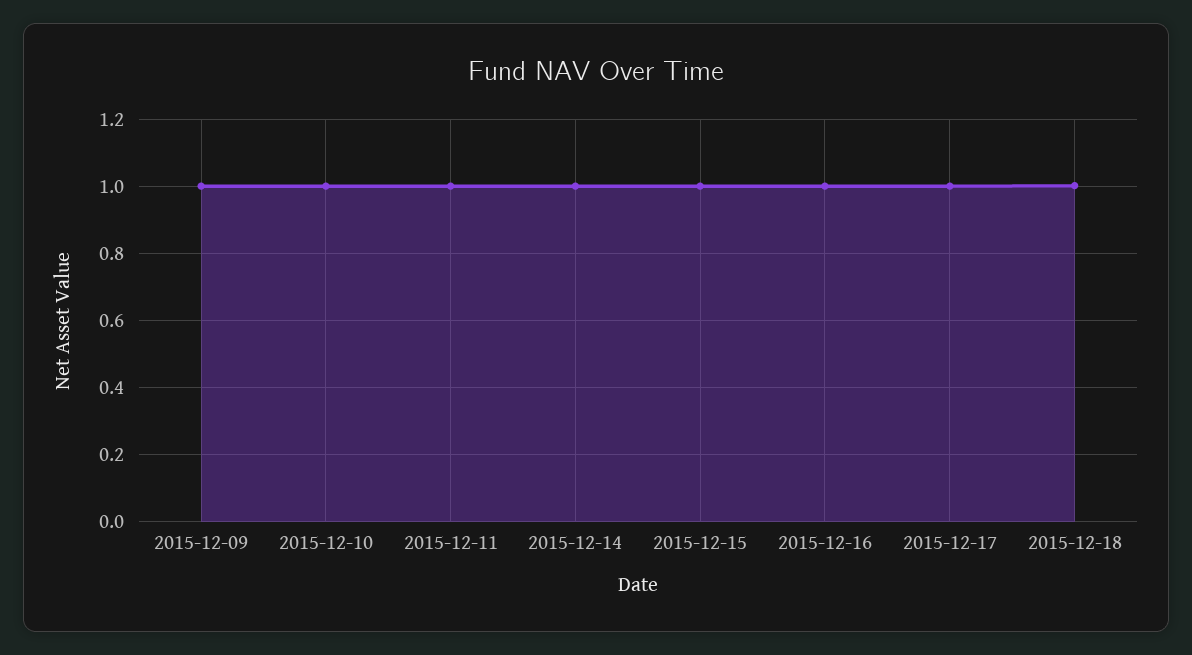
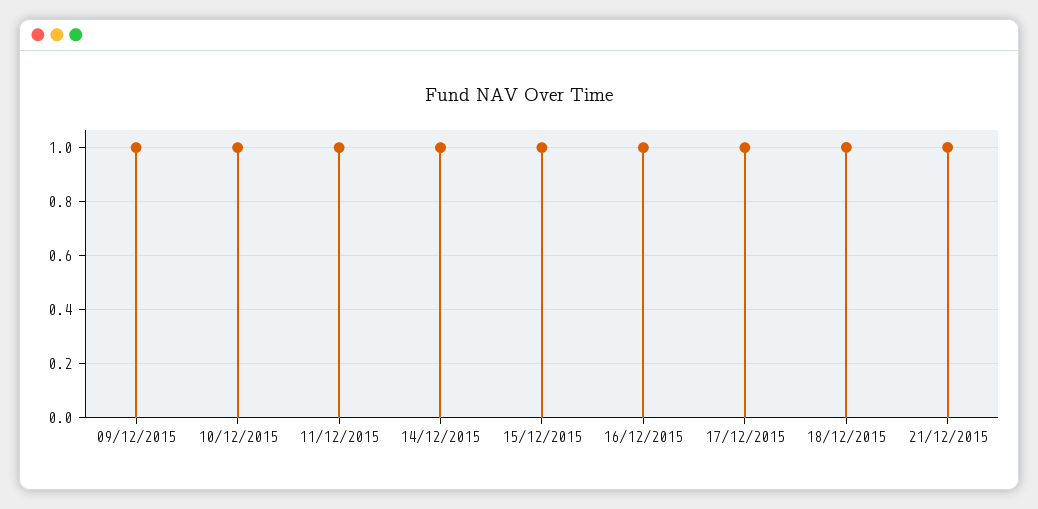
21/12/2015: none -> 1

